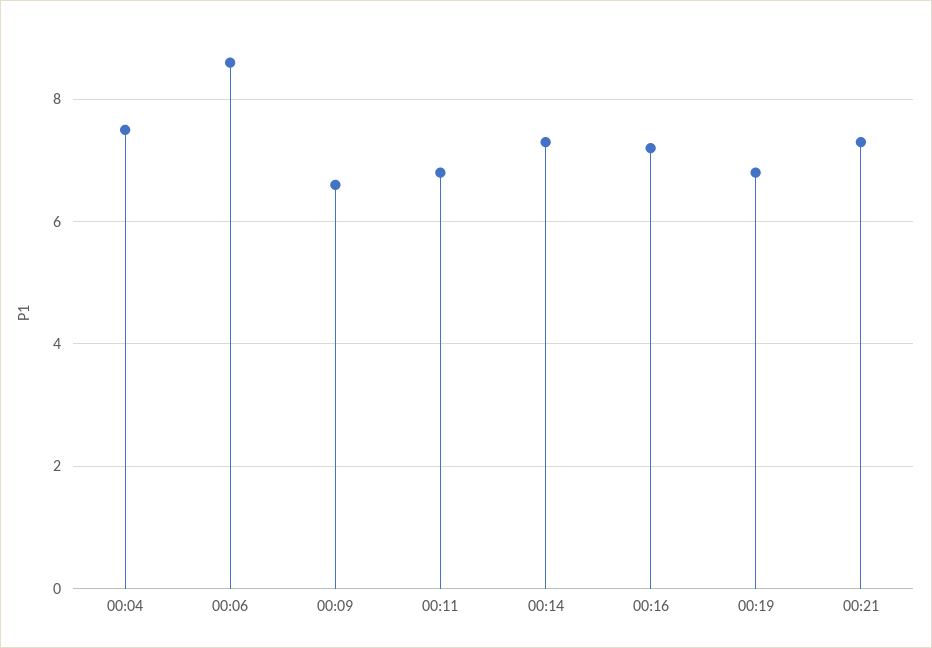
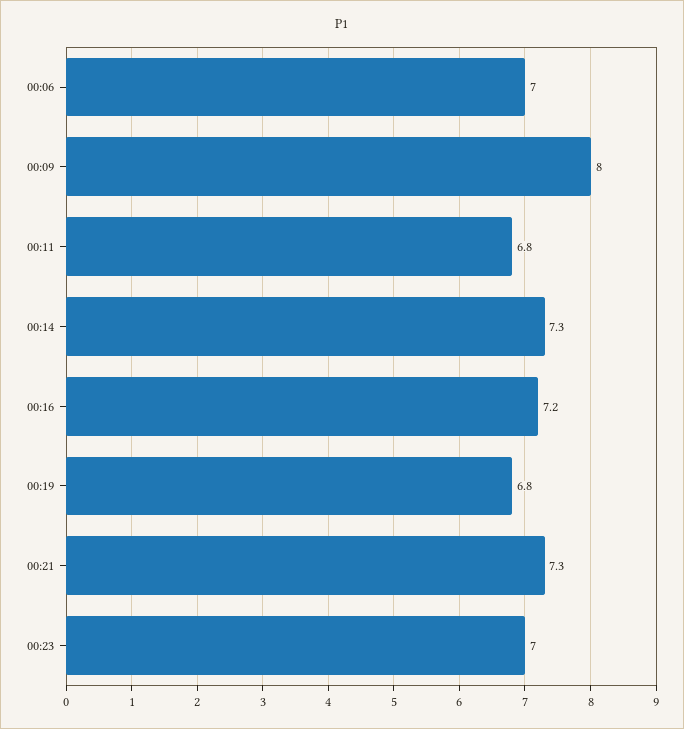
00:04: 7.5 -> none
00:06: 8.5 -> 7
00:09: 6.5 -> 8
00:23: none -> 7

